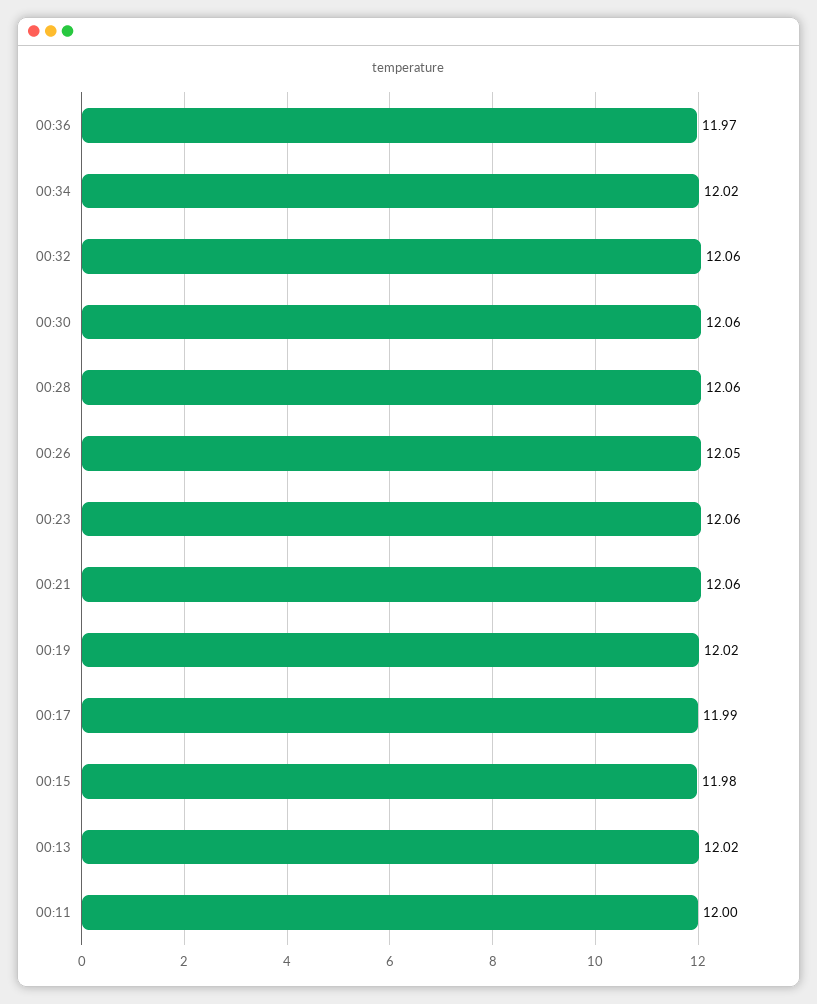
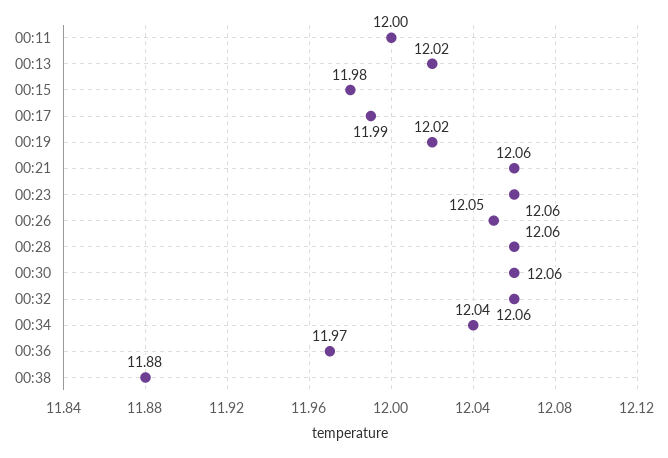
00:34: 12.02 -> 12.04
00:38: none -> 11.88

